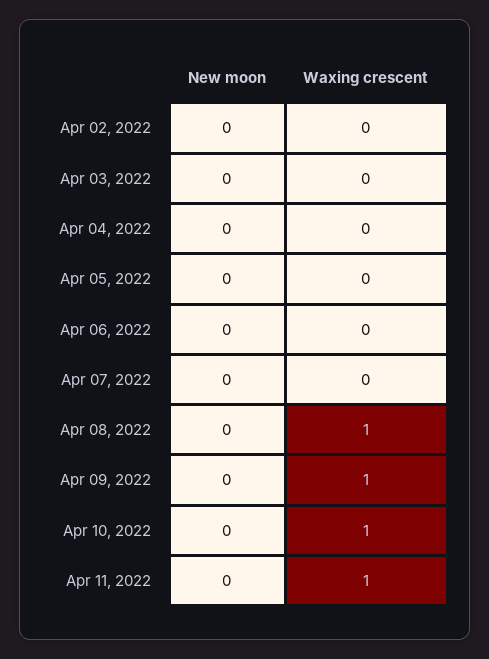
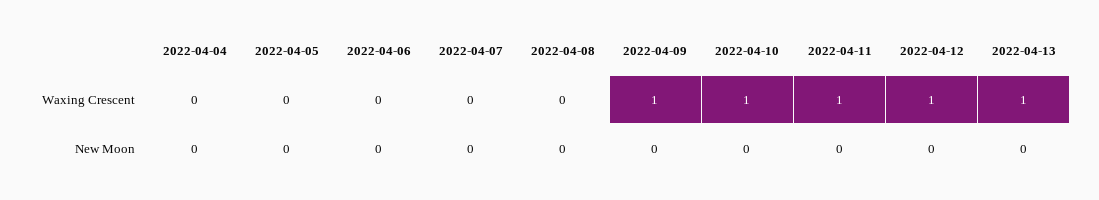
New moon, Apr 02, 2022: 0 -> none
Waxing crescent, Apr 02, 2022: 0 -> none
New moon, Apr 03, 2022: 0 -> none
Waxing crescent, Apr 03, 2022: 0 -> none
Waxing crescent, Apr 08, 2022: 1 -> 0
Waxing crescent, 2022-04-12: none -> 1
Waxing crescent, 2022-04-13: none -> 1
New moon, 2022-04-12: none -> 0
New moon, 2022-04-13: none -> 0

